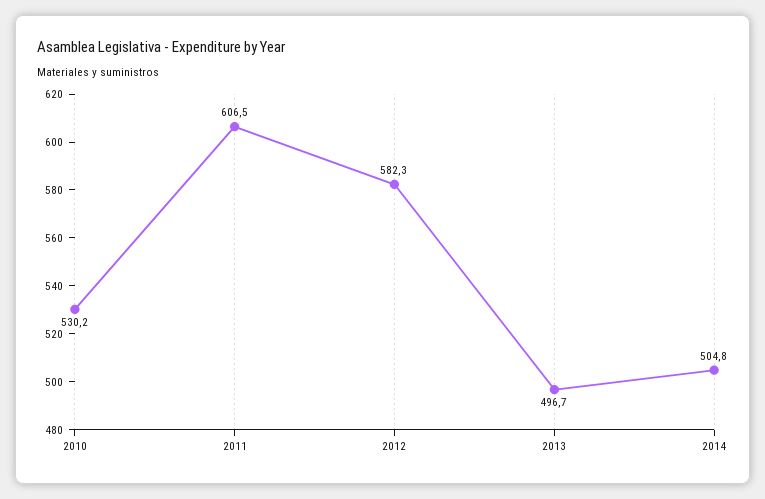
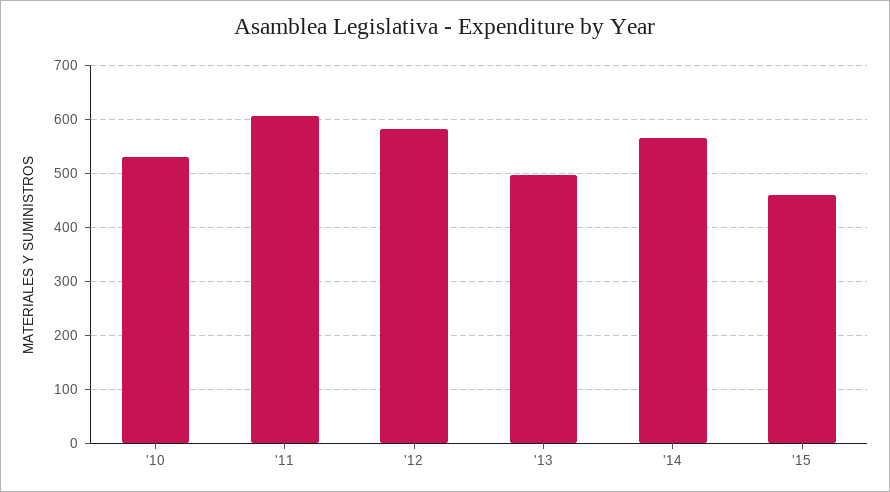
2014: 504.8 -> 560
'15: none -> 460

